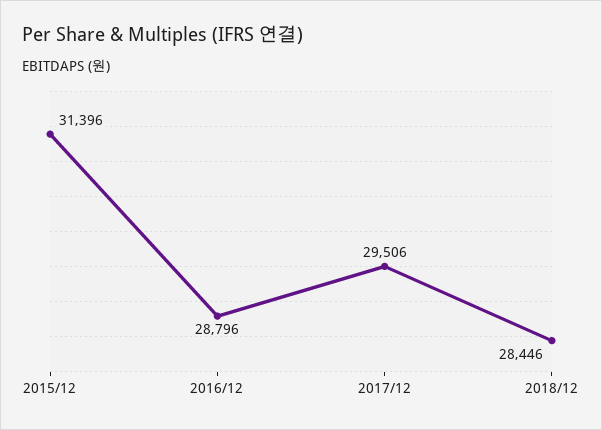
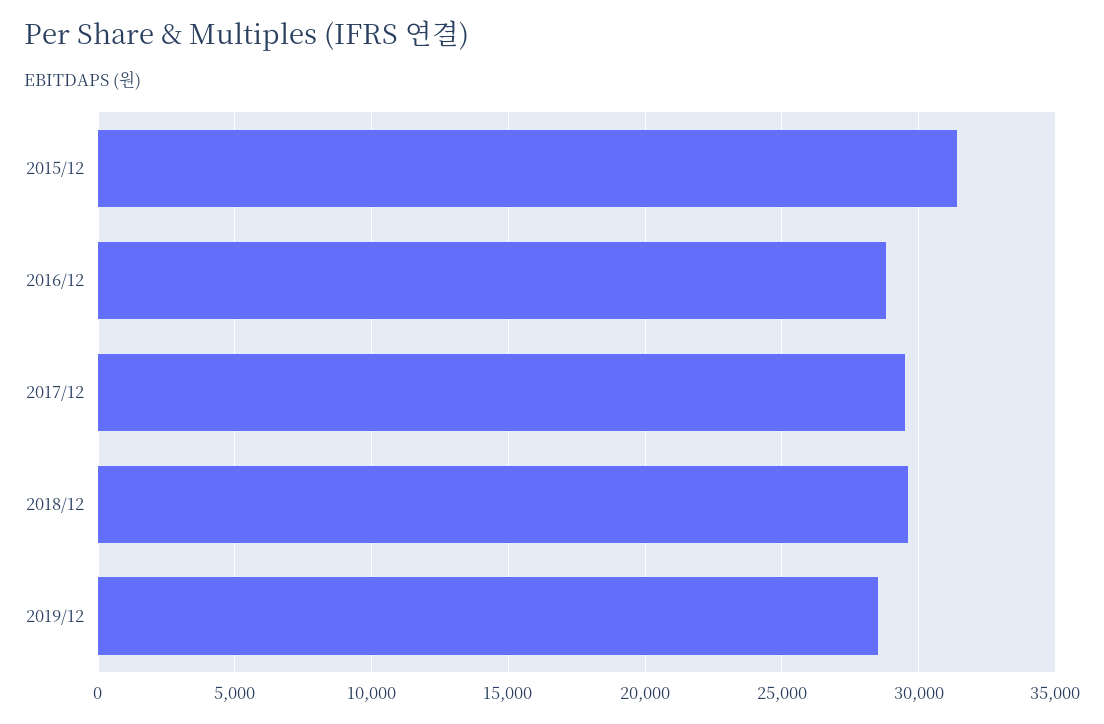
2018/12: 28446 -> 29500
2019/12: none -> 28500

